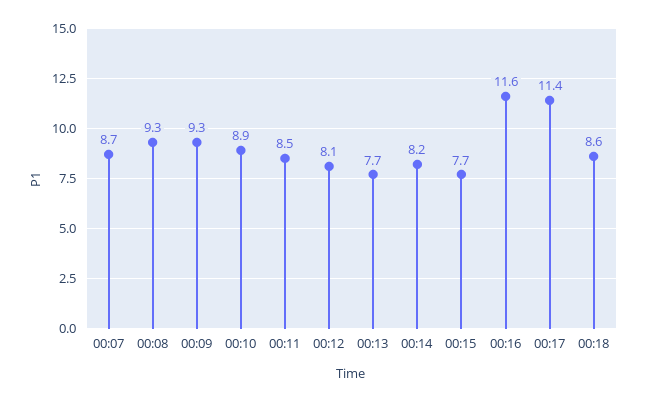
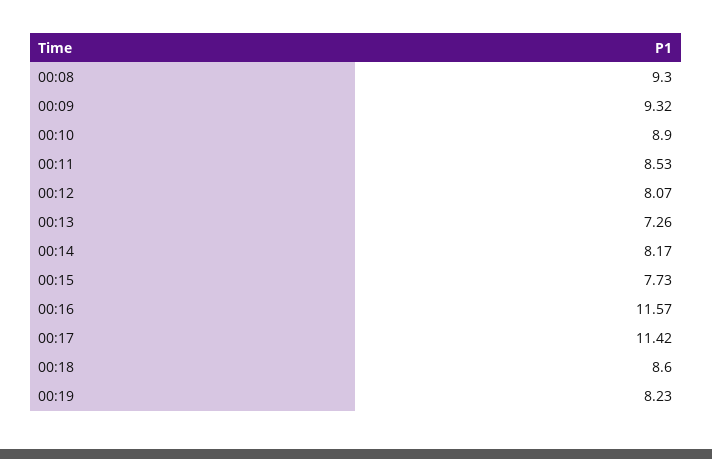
00:07: 8.7 -> none
00:13: 7.7 -> 7.26
00:19: none -> 8.23

